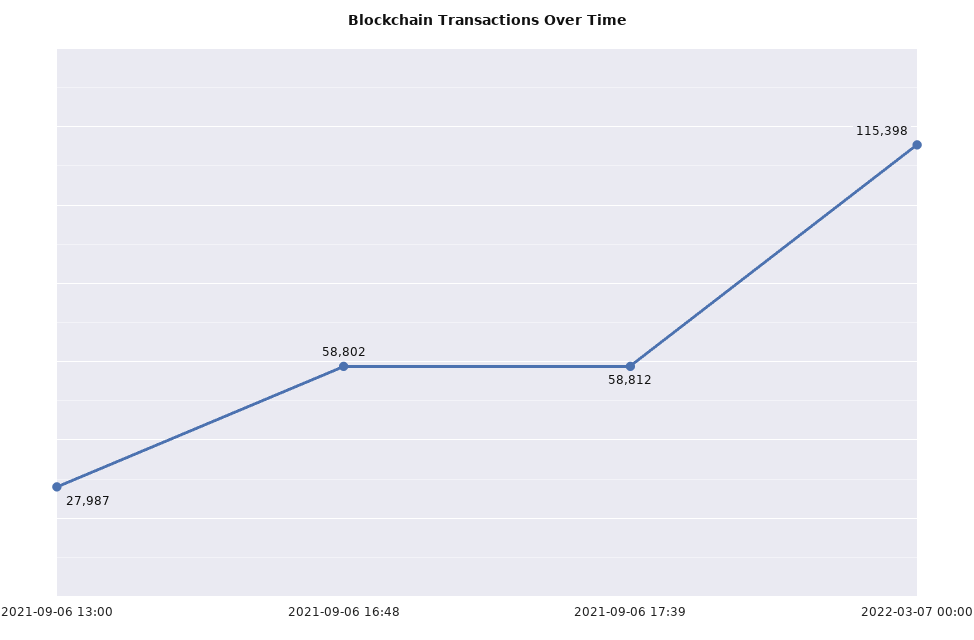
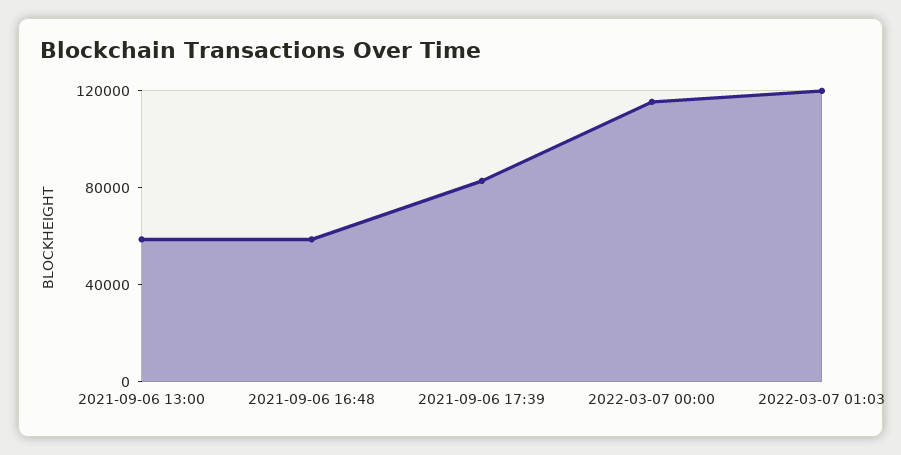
2021-09-06 13:00: 27987 -> 60000
2021-09-06 17:39: 58812 -> 80000
2022-03-07 01:03: none -> 120000

